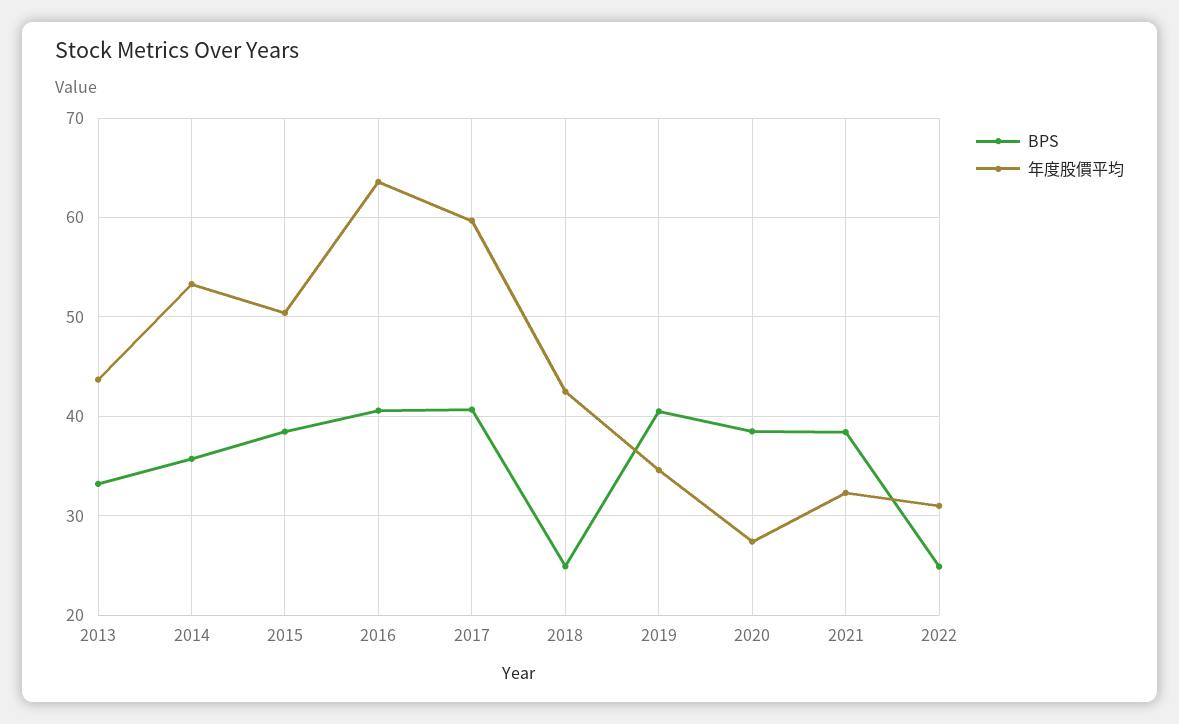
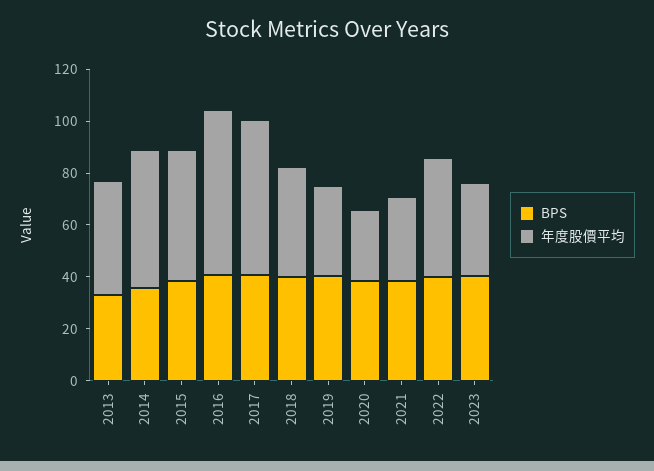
BPS, 2018: 25 -> 40
BPS, 2022: 25 -> 40
年度股價平均, 2022: 31 -> 45
BPS, 2023: none -> 40
年度股價平均, 2023: none -> 35

